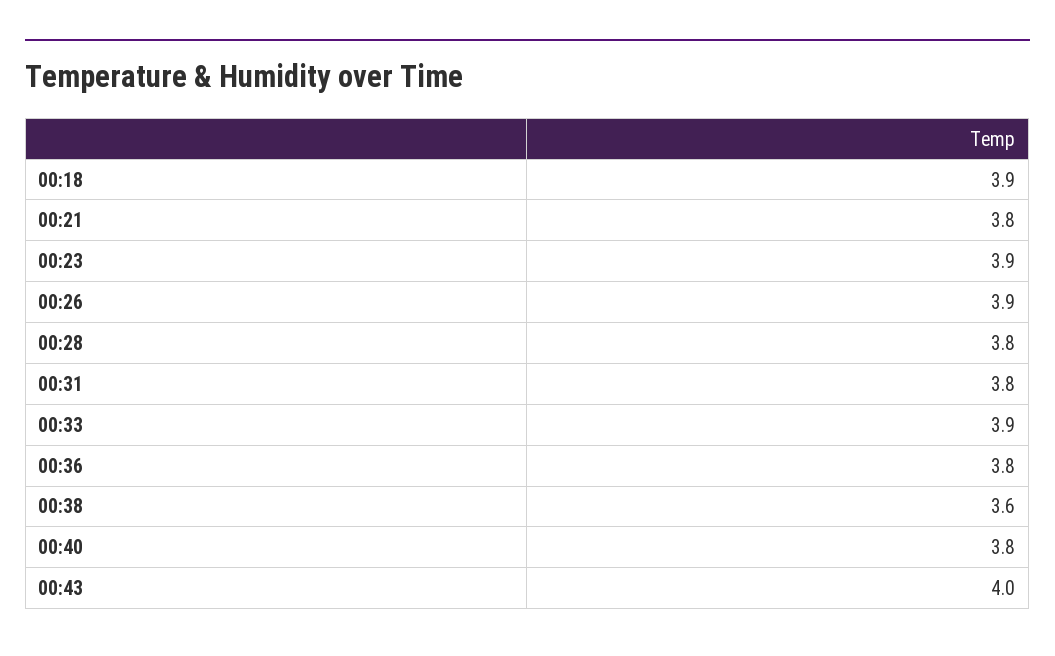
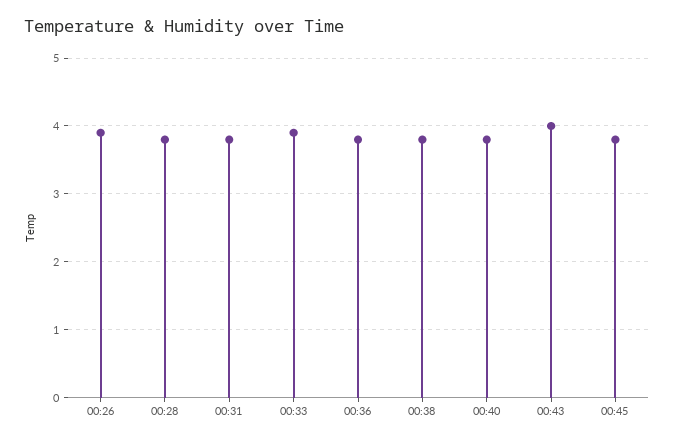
00:18: 3.9 -> none
00:21: 3.8 -> none
00:23: 3.9 -> none
00:38: 3.6 -> 3.8
00:45: none -> 3.8

